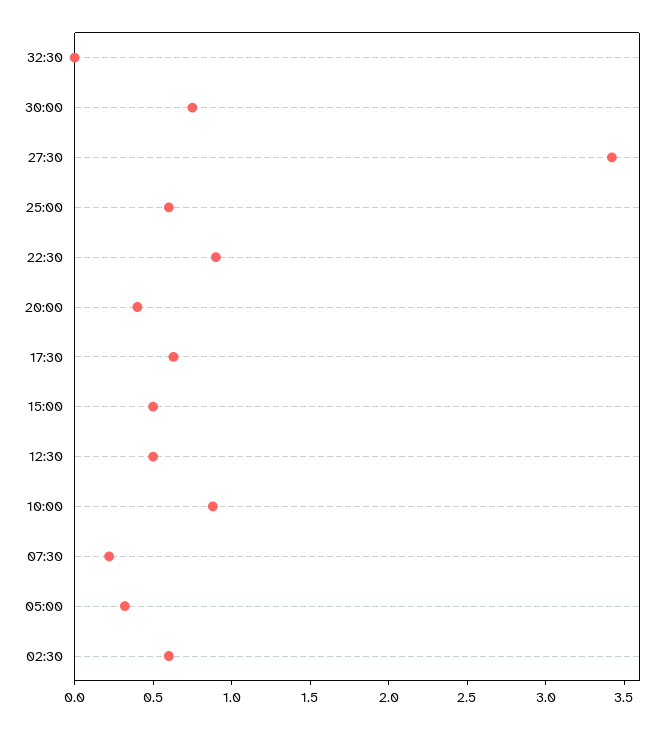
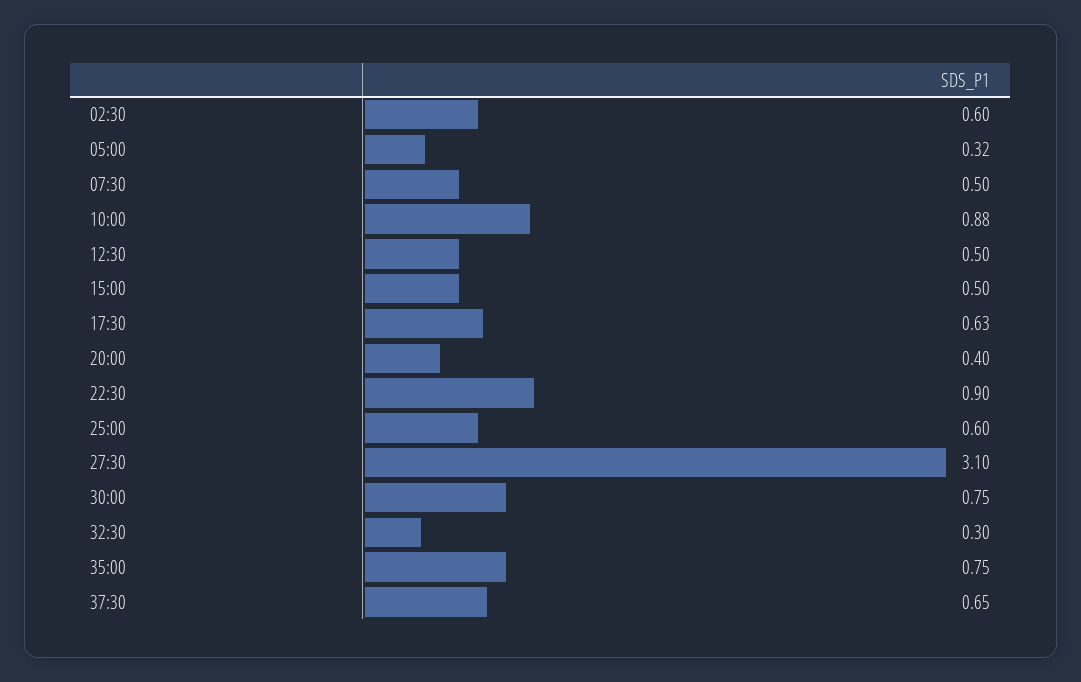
32:30: 0 -> 0.3
27:30: 3.4 -> 3.1
07:30: 0.2 -> 0.5
35:00: none -> 0.75
37:30: none -> 0.65

